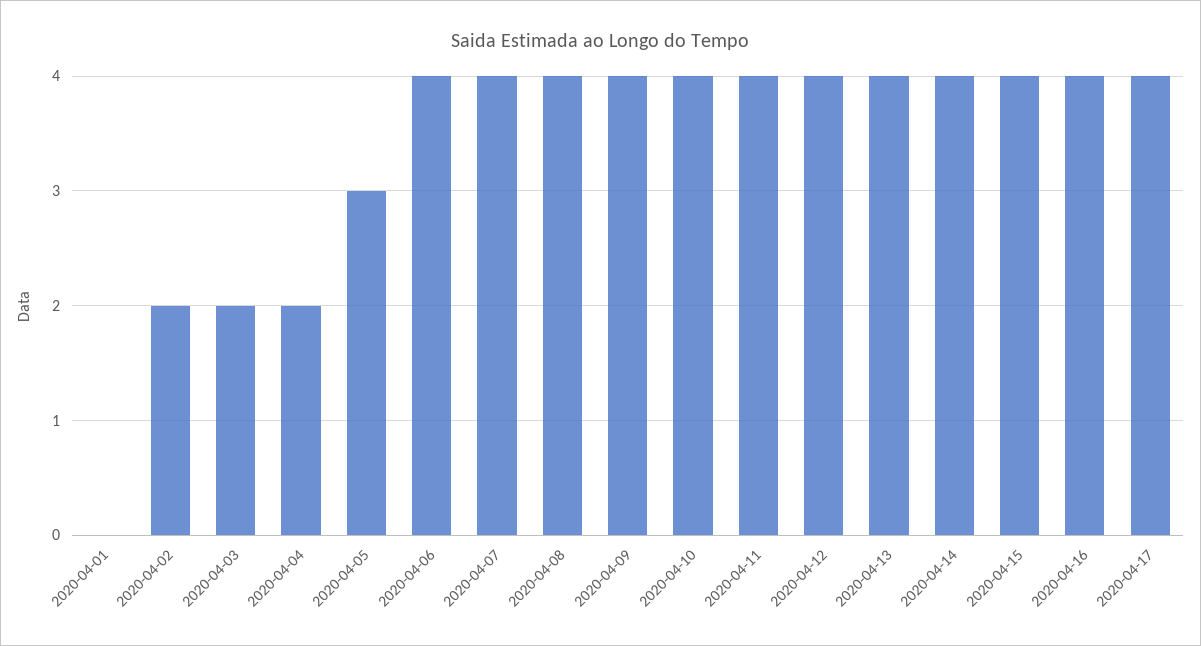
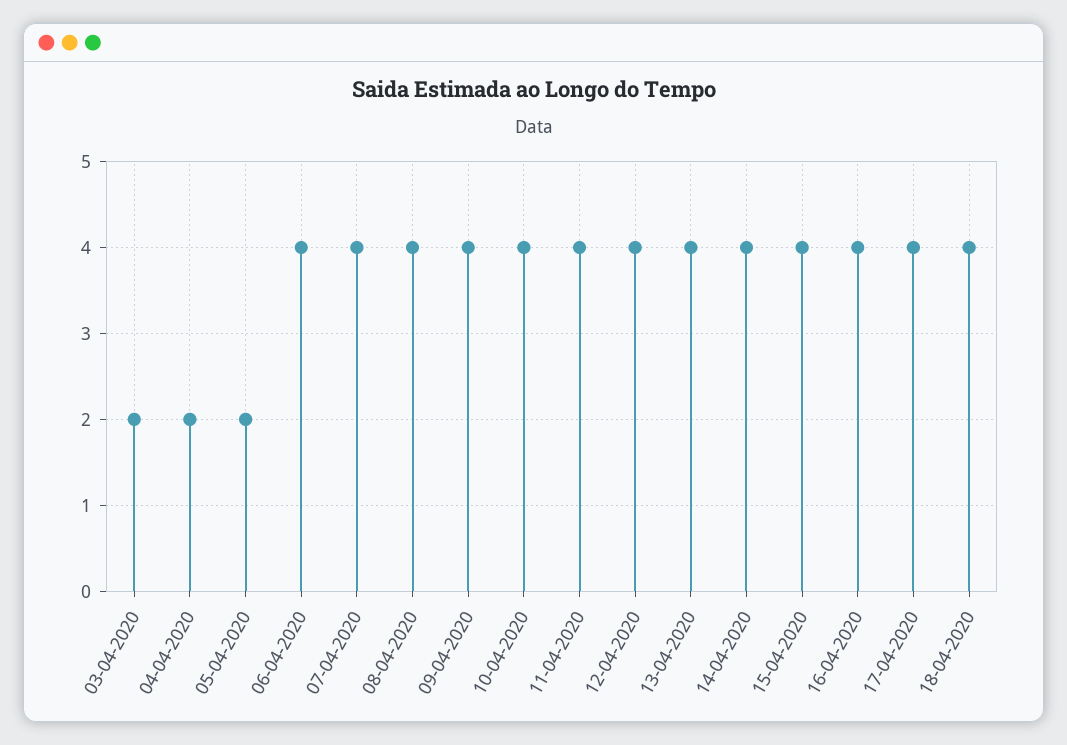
2020-04-01: 0 -> none
2020-04-02: 2 -> none
2020-04-05: 3 -> 2
18-04-2020: none -> 4

